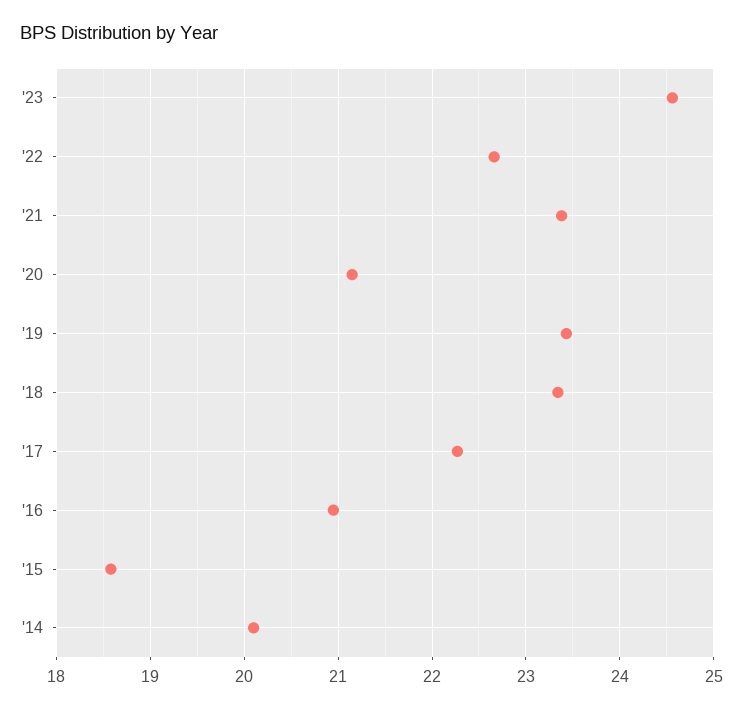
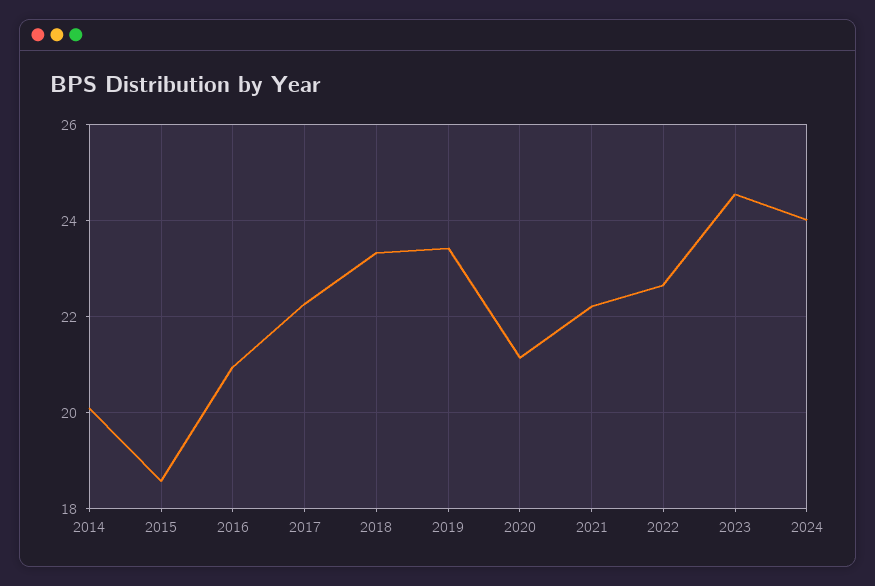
'21: 23.4 -> 22.2
2024: none -> 24

